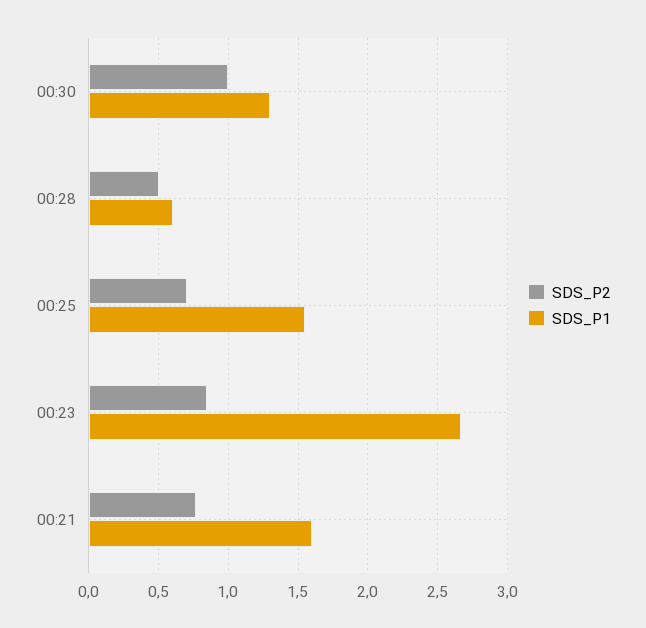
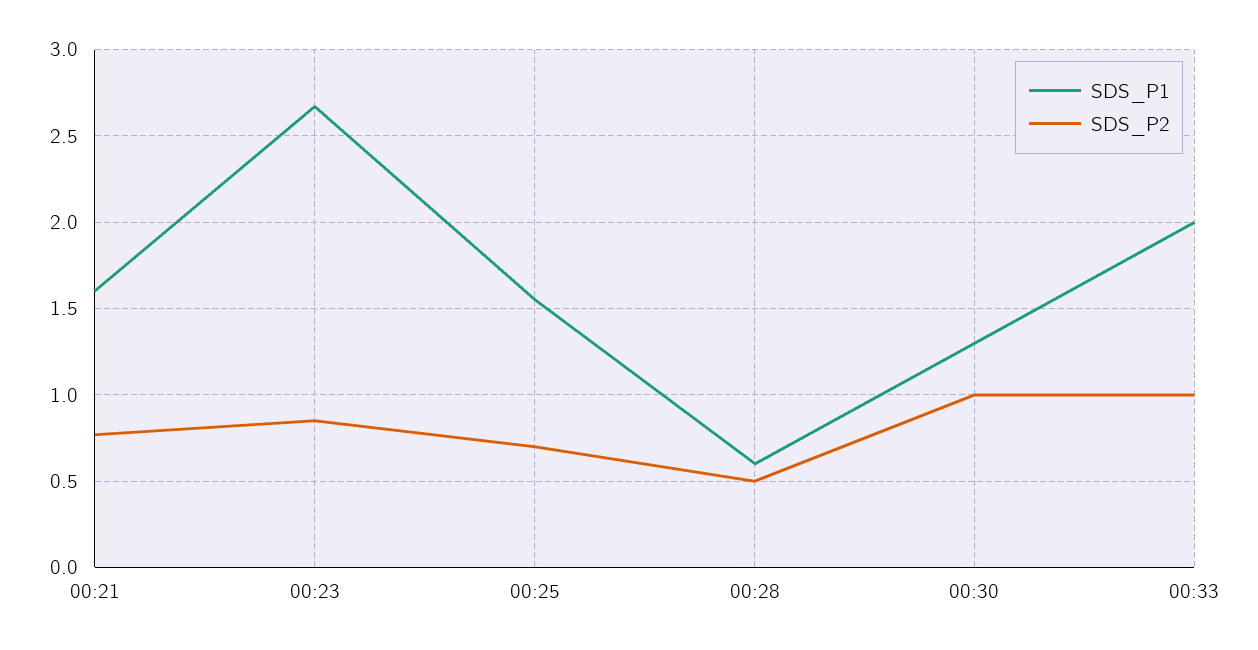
SDS_P1, 00:33: none -> 2
SDS_P2, 00:33: none -> 1

